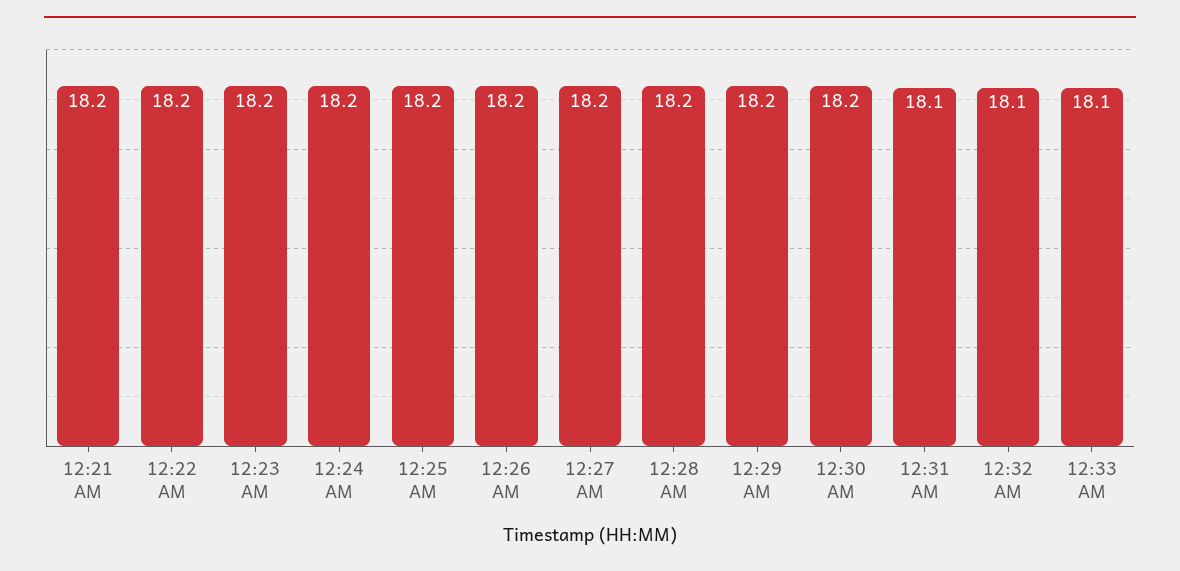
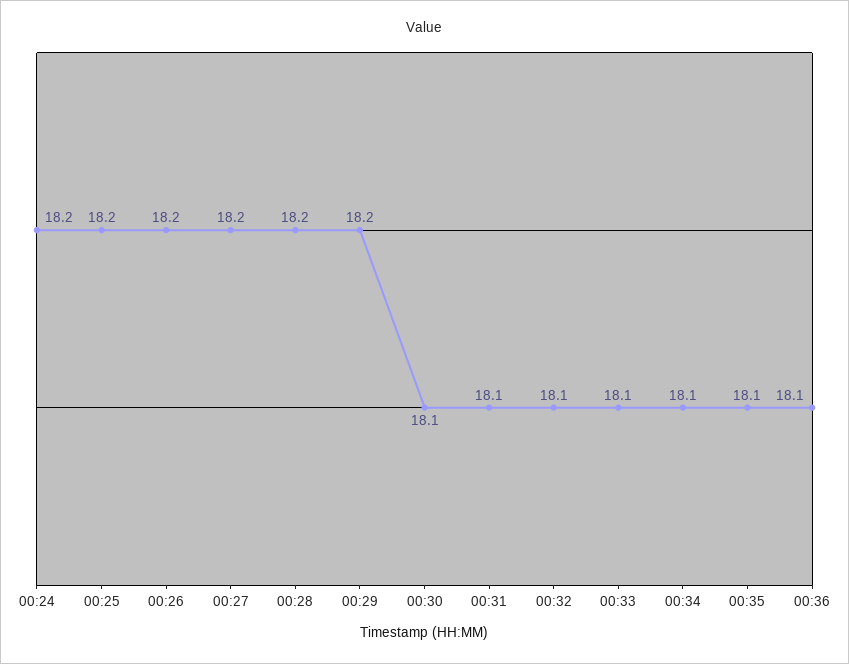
12:21 AM: 18.2 -> none
12:22 AM: 18.2 -> none
12:23 AM: 18.2 -> none
12:30 AM: 18.2 -> 18.1
00:34: none -> 18.1
00:35: none -> 18.1
00:36: none -> 18.1

